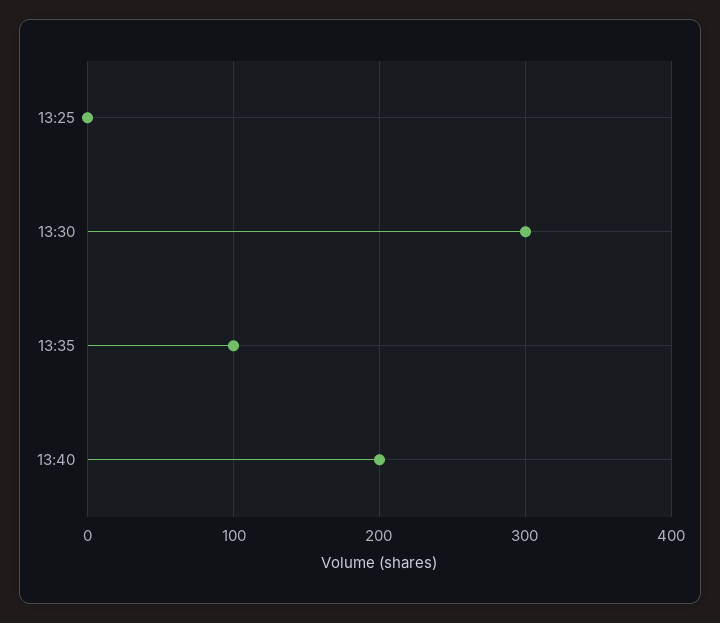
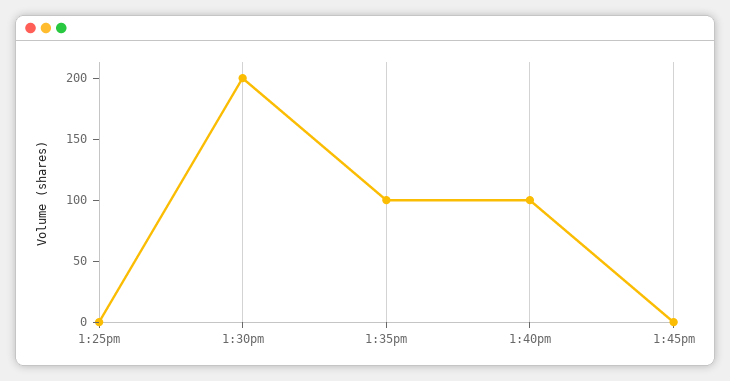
13:30: 300 -> 200
13:40: 200 -> 100
1:45pm: none -> 0

